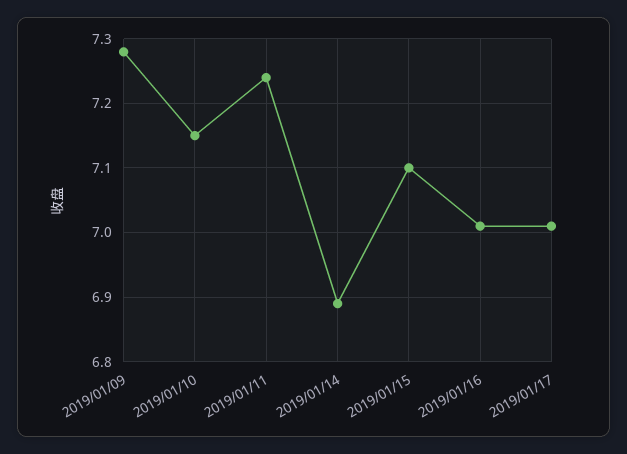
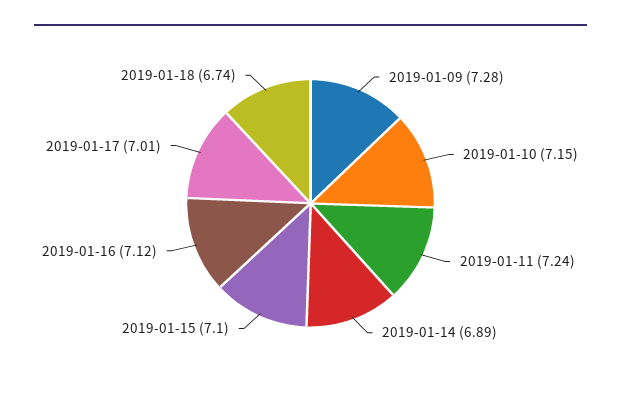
2019/01/16: 7.01 -> 7.12
2019-01-18: none -> 6.74

